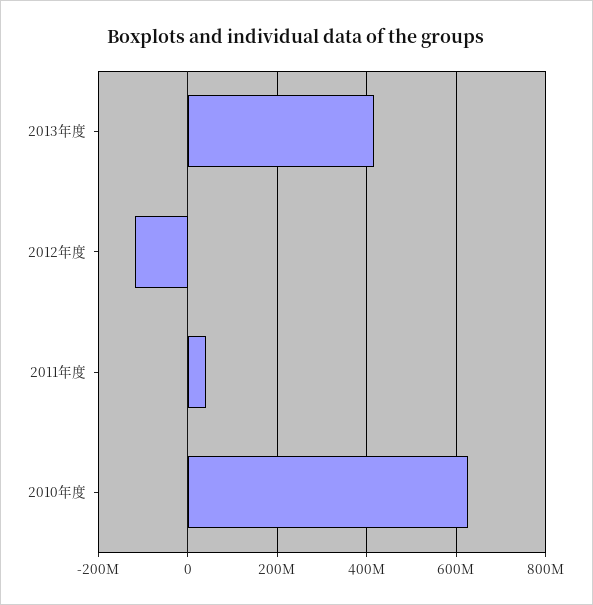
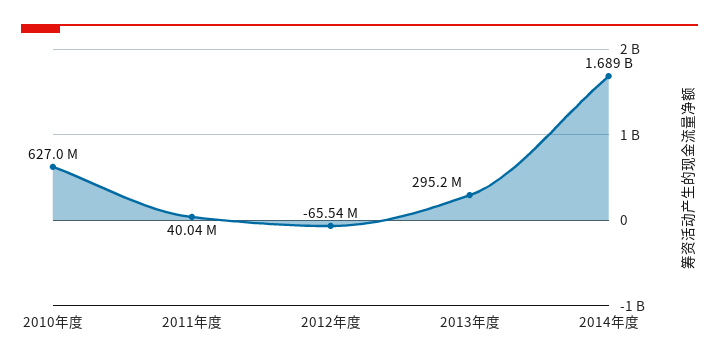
2013年度: 420000000 -> 295200000
2012年度: -120000000 -> -65540000
2014年度: none -> 1689000000

